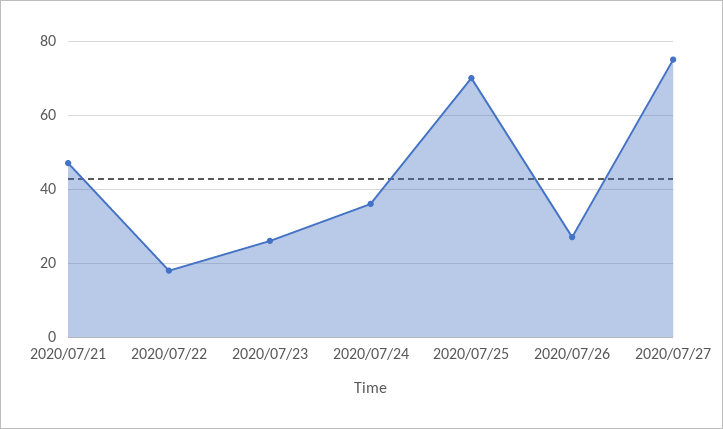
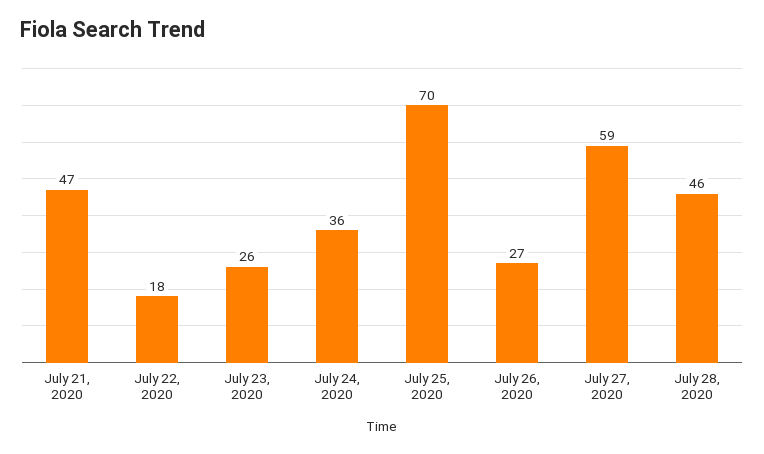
2020/07/27: 75 -> 59
July 28, 2020: none -> 46

